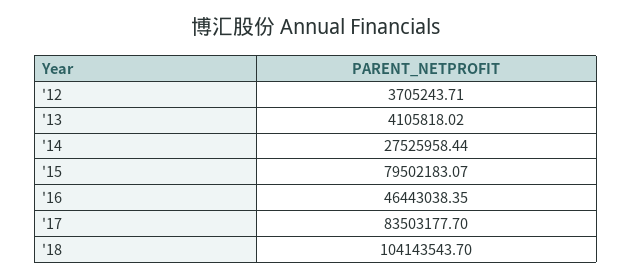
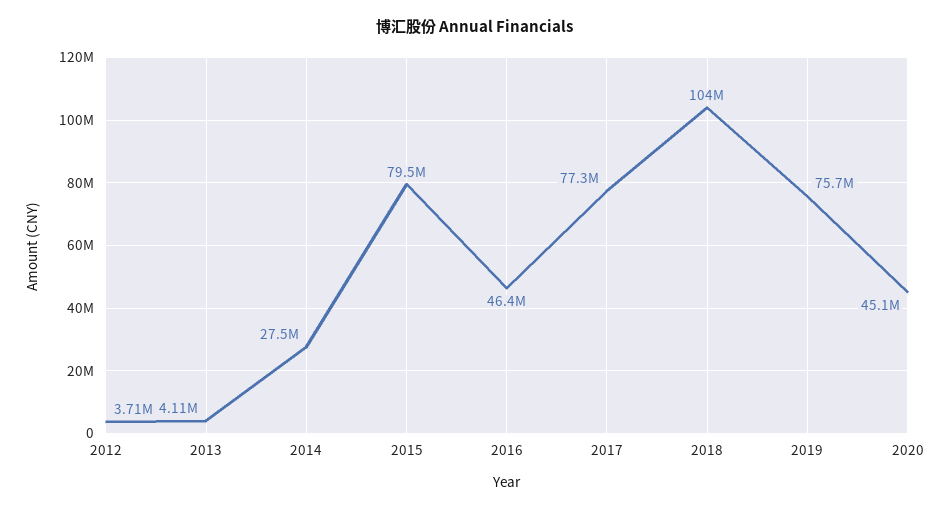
'17: 83503177.7 -> 77300000
2019: none -> 75700000
2020: none -> 45100000

